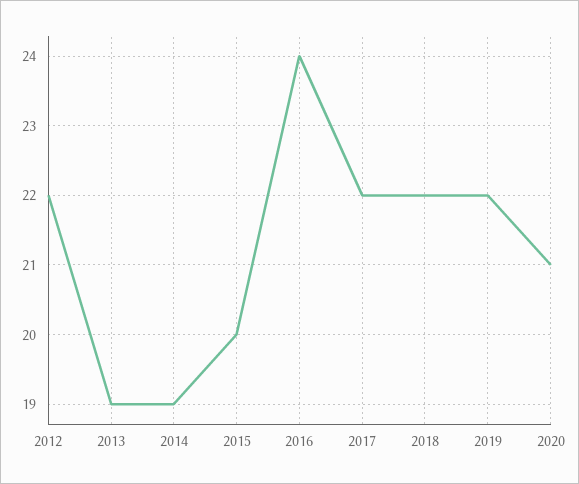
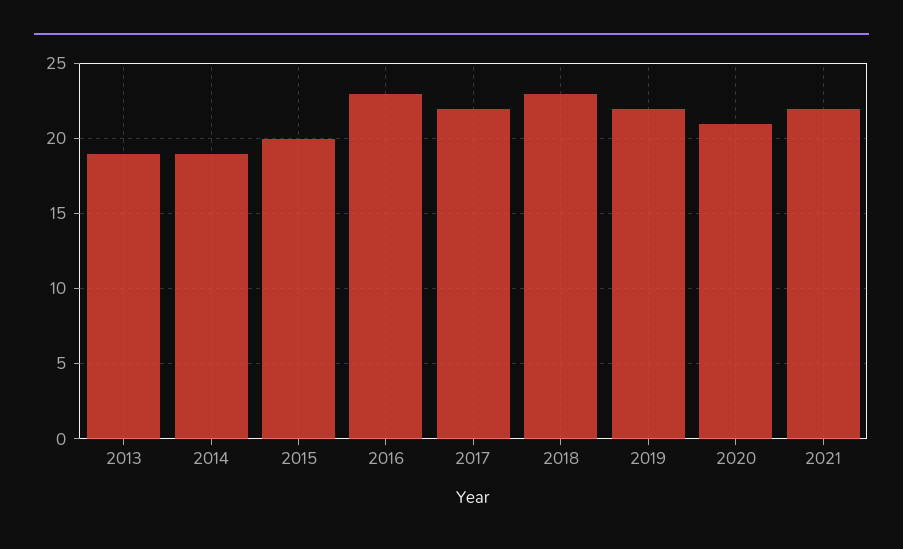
2012: 22 -> none
2016: 24 -> 23
2018: 22 -> 23
2021: none -> 22

